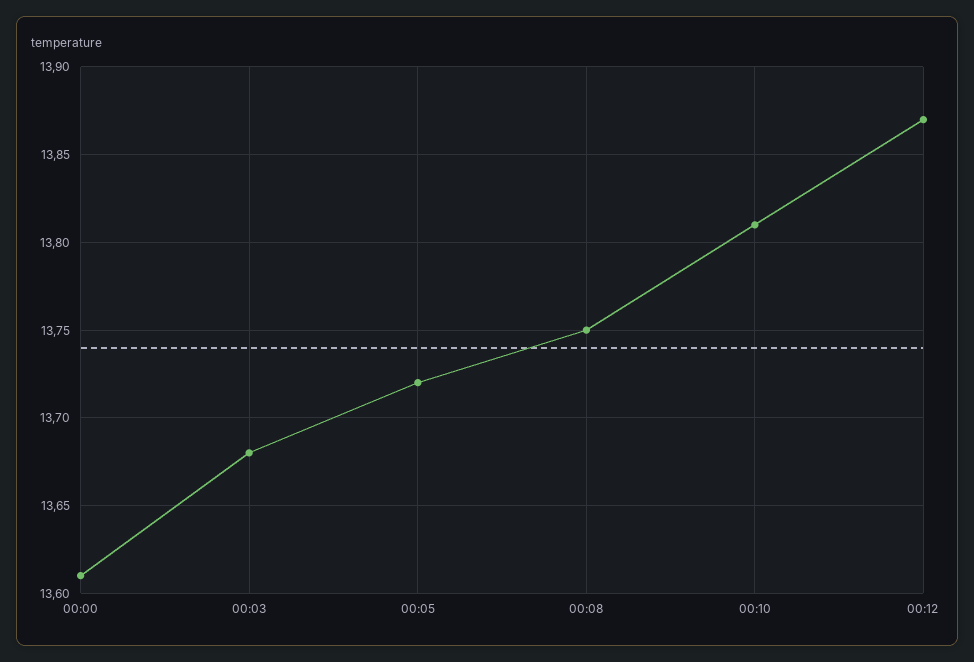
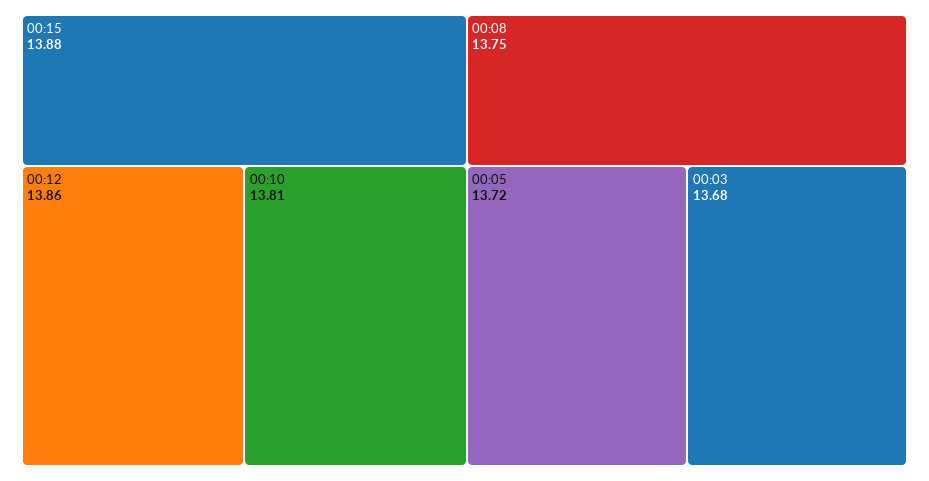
00:00: 13.61 -> none
00:12: 13.87 -> 13.86
00:15: none -> 13.88

